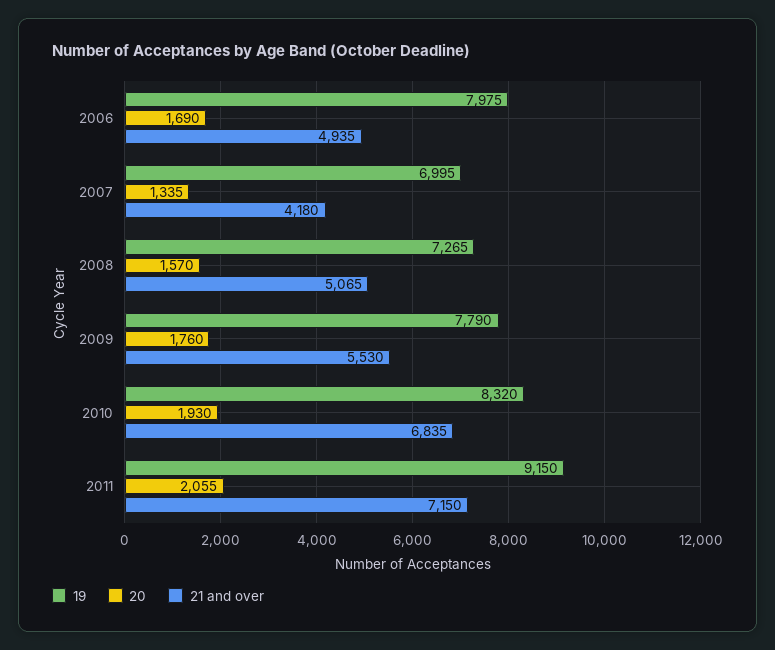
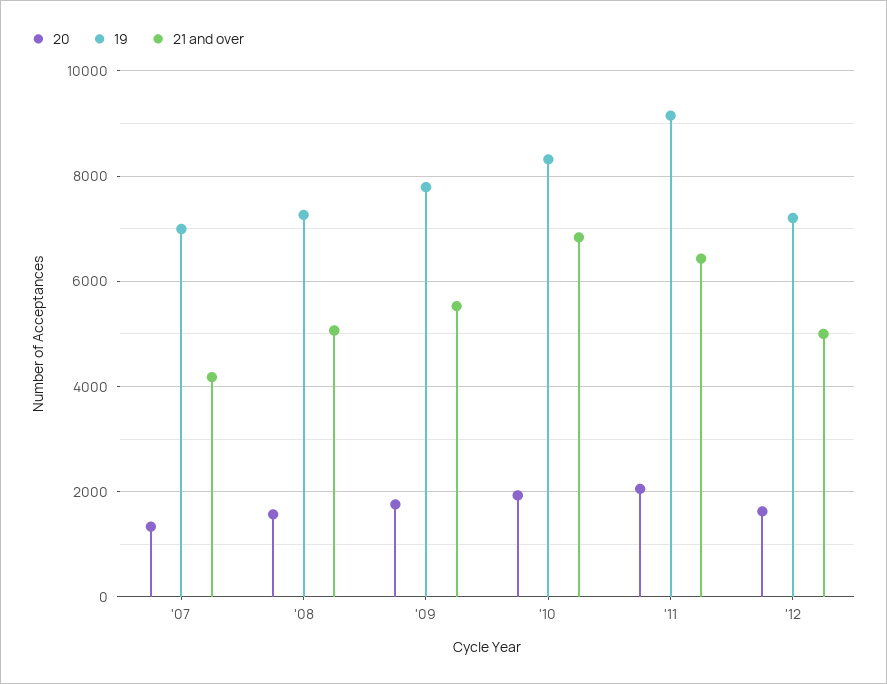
19, 2006: 7975 -> none
20, 2006: 1690 -> none
21 and over, 2006: 4935 -> none
21 and over, 2011: 7150 -> 6400
20, '12: none -> 1600
19, '12: none -> 7200
21 and over, '12: none -> 5000

